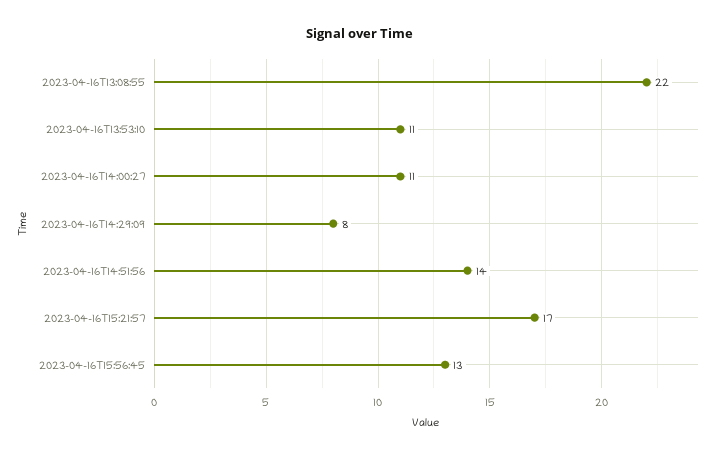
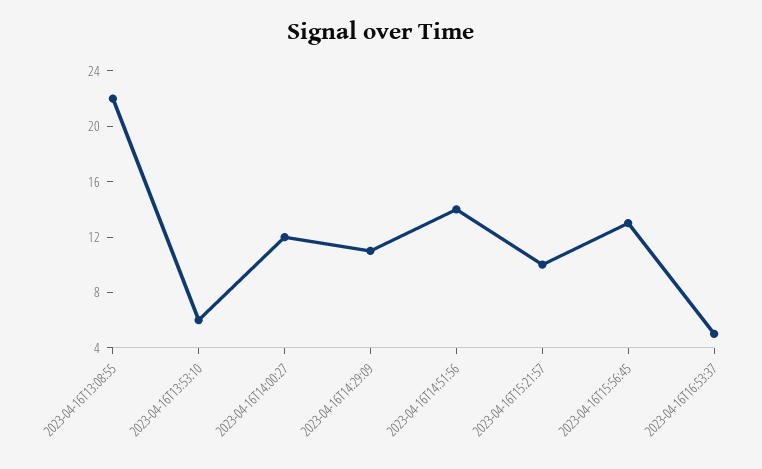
2023-04-16T13:53:10: 11 -> 6
2023-04-16T14:00:27: 11 -> 12
2023-04-16T14:29:09: 8 -> 11
2023-04-16T15:21:57: 17 -> 10
2023-04-16T16:53:37: none -> 5

